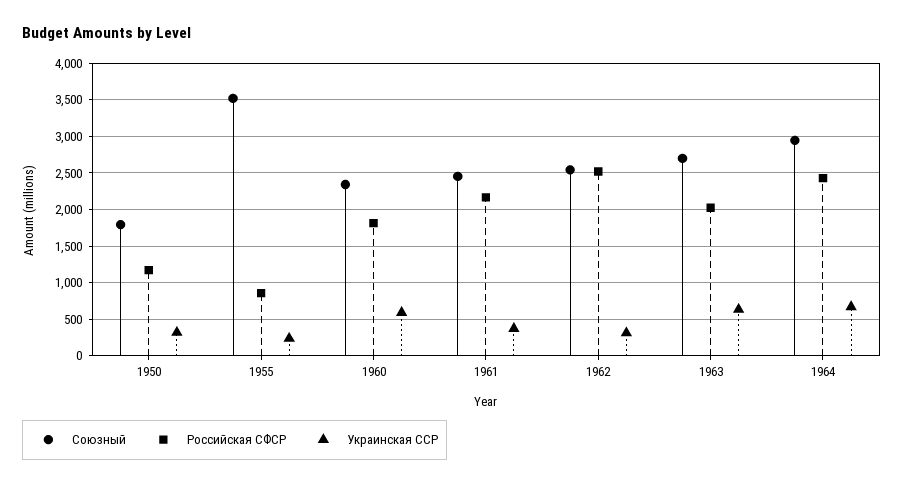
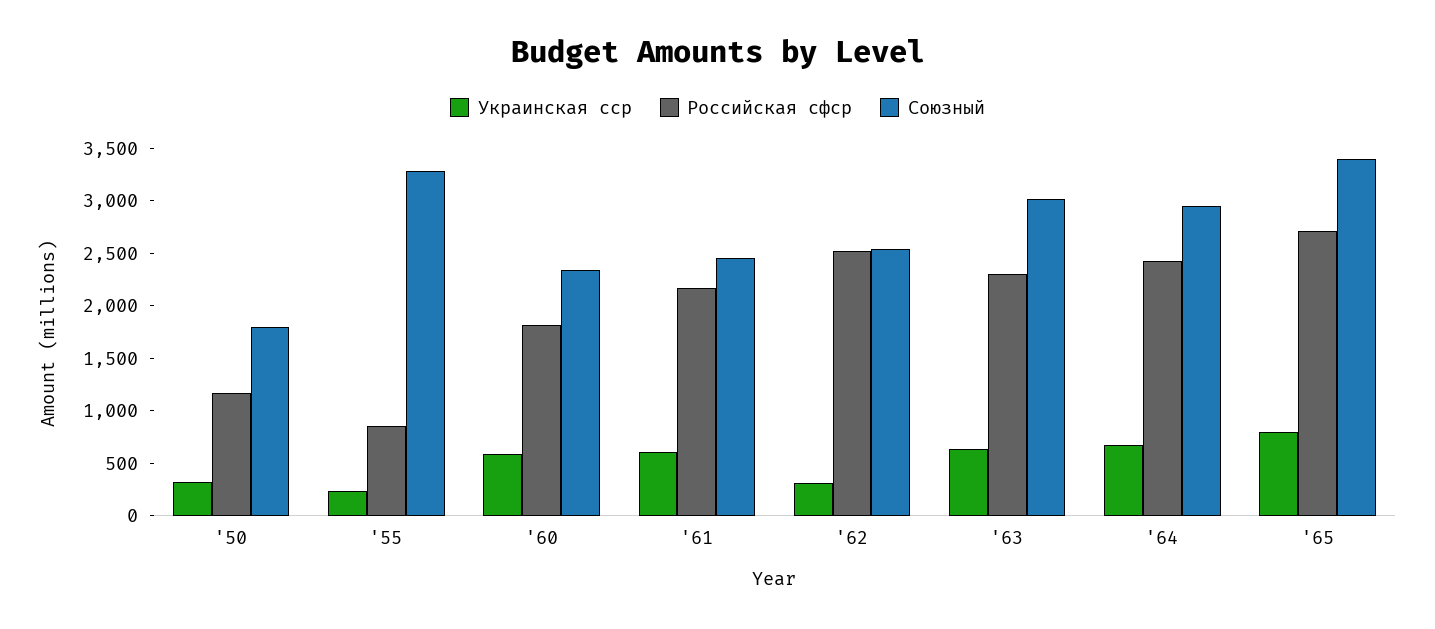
Союзный, 1955: 3500 -> 3300
Украинская ССР, 1961: 400 -> 600
Союзный, 1963: 2700 -> 3000
Российская СФСР, 1963: 2000 -> 2300
Украинская ССР, '65: none -> 800
Российская СФСР, '65: none -> 2700
Союзный, '65: none -> 3400

